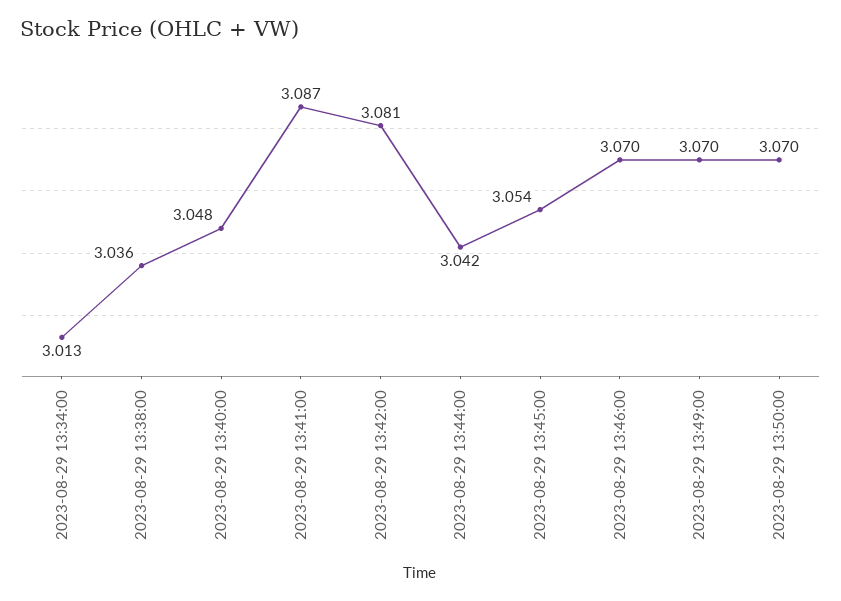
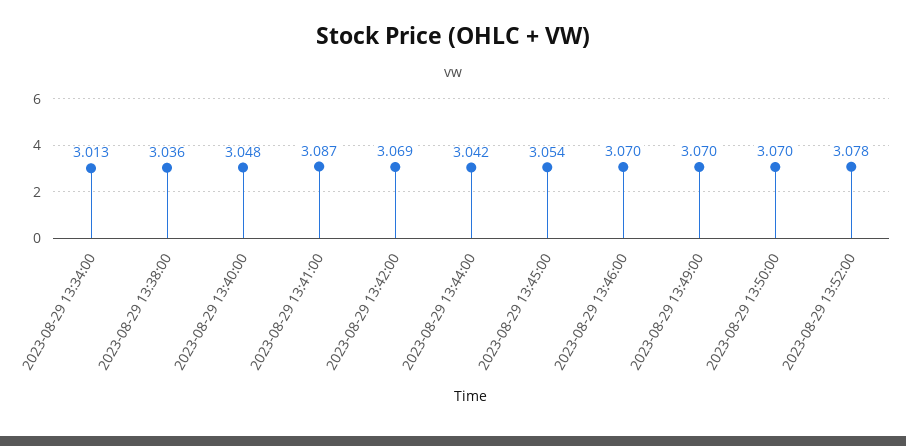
2023-08-29 13:42:00: 3.081 -> 3.069
2023-08-29 13:52:00: none -> 3.078

